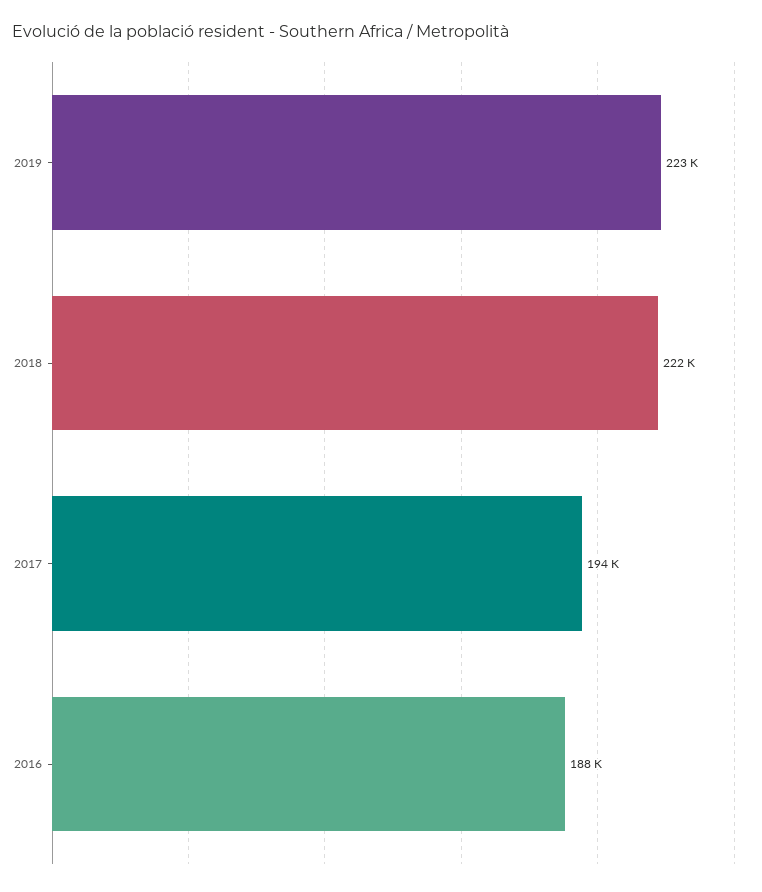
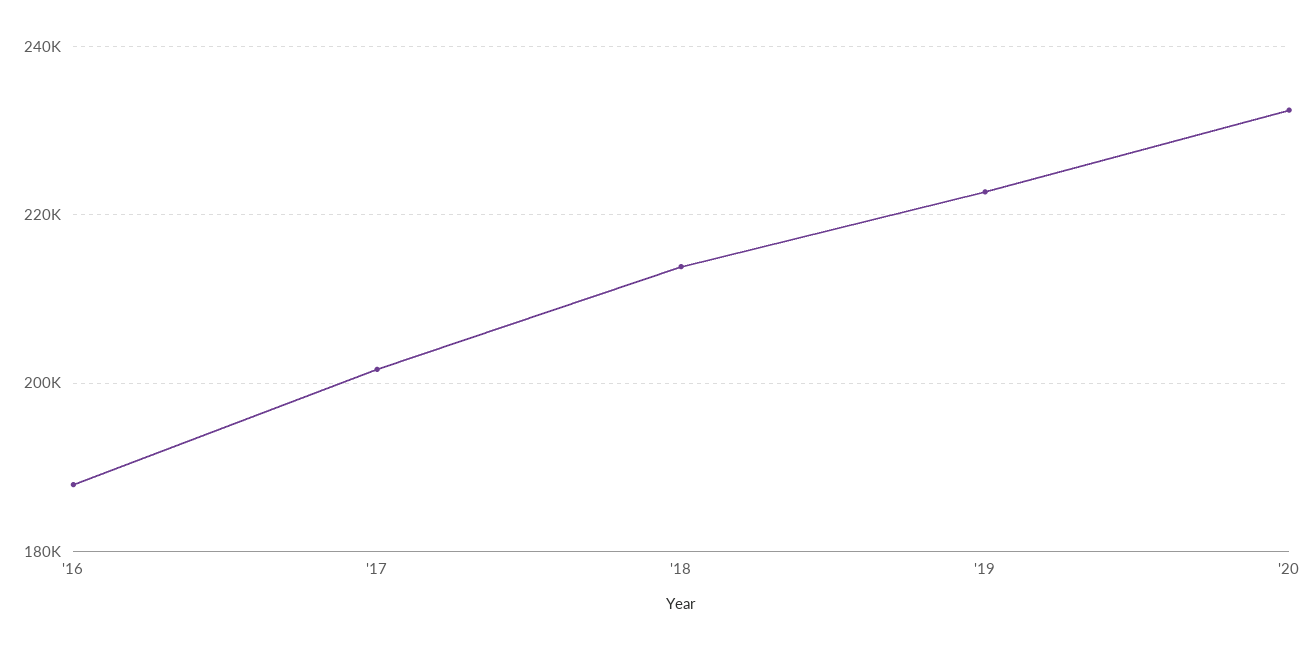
2018: 222000 -> 214000
2017: 194000 -> 202000
'20: none -> 232000

